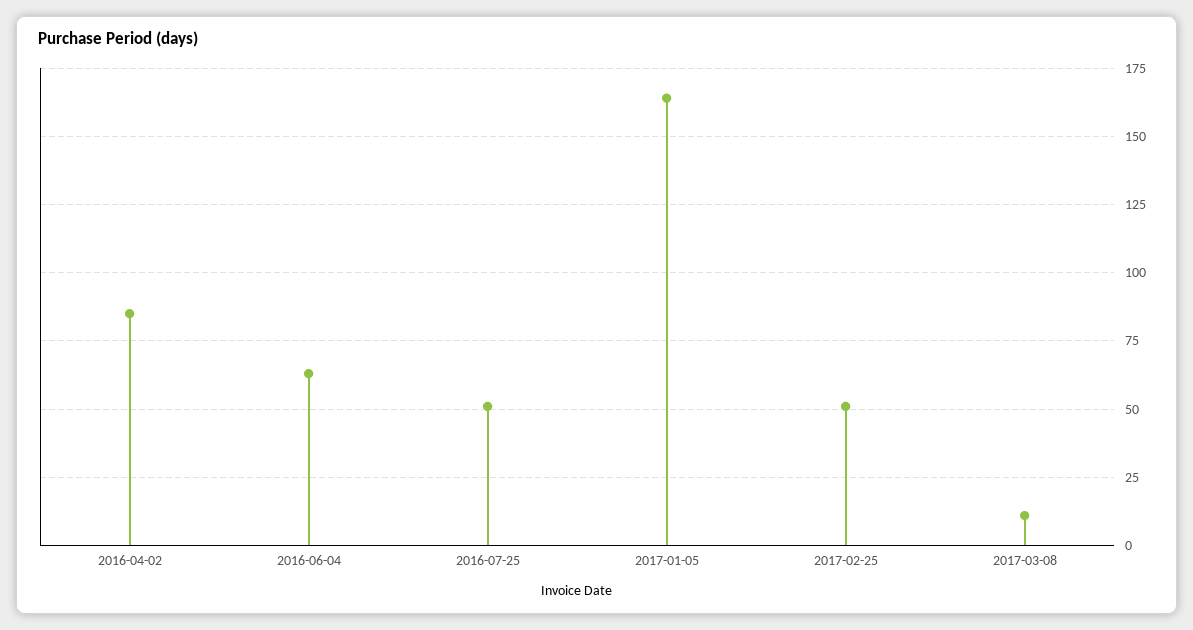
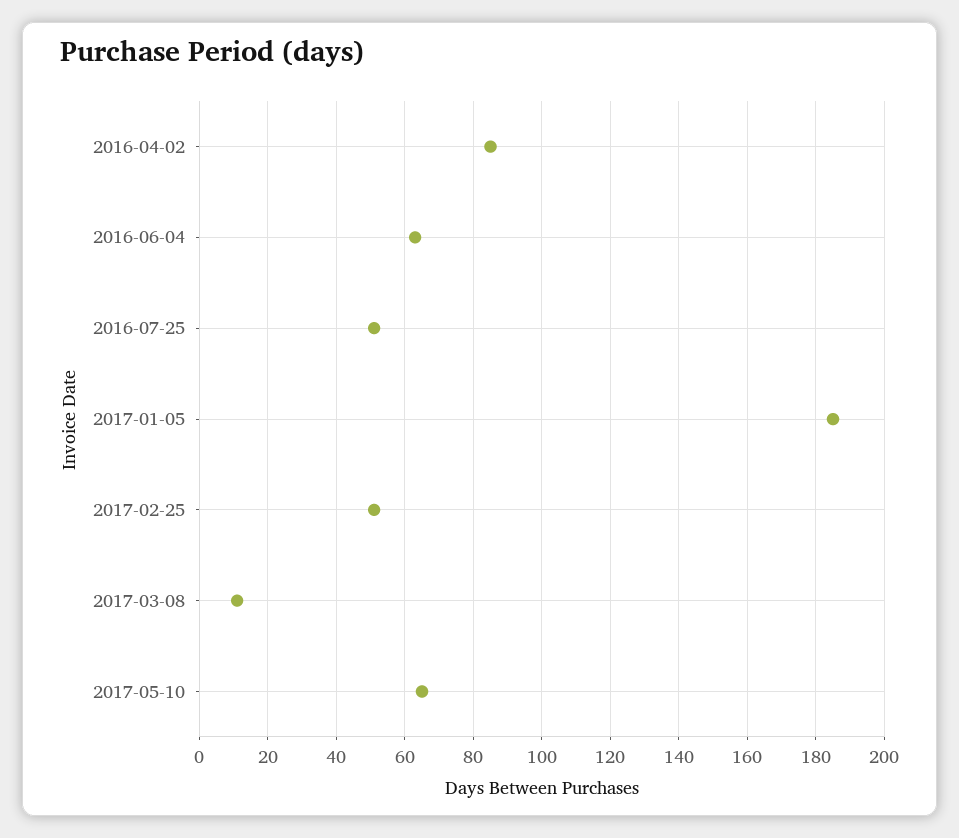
2017-01-05: 165 -> 185
2017-05-10: none -> 65

